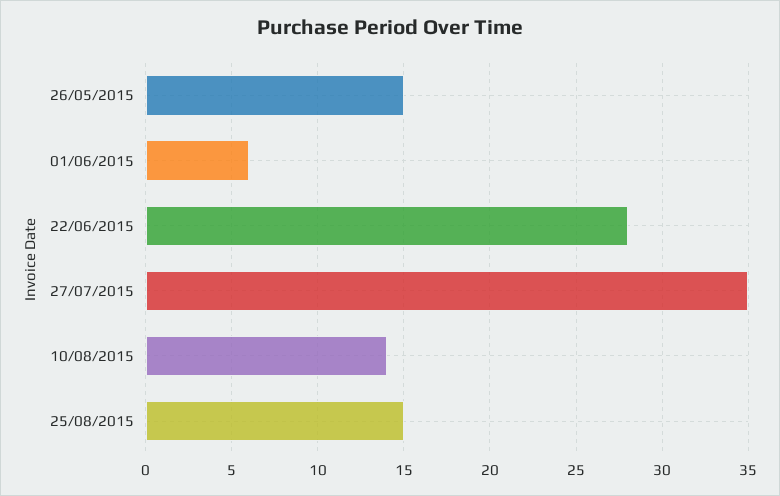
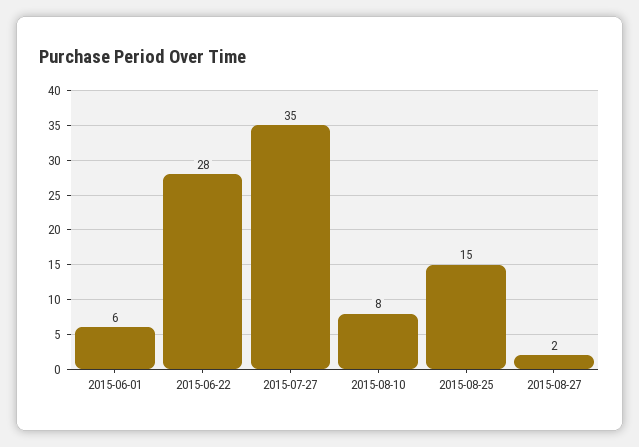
26/05/2015: 15 -> none
10/08/2015: 14 -> 8
2015-08-27: none -> 2

